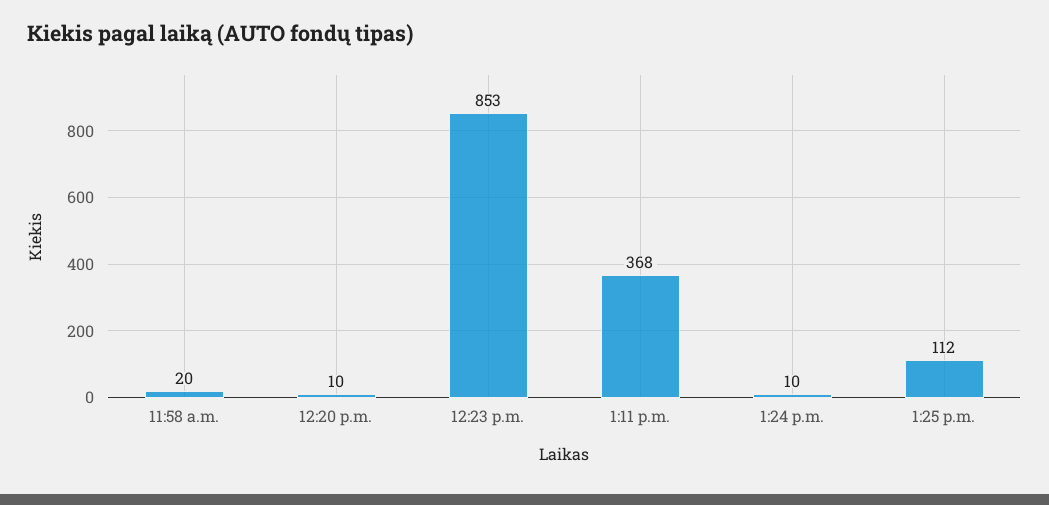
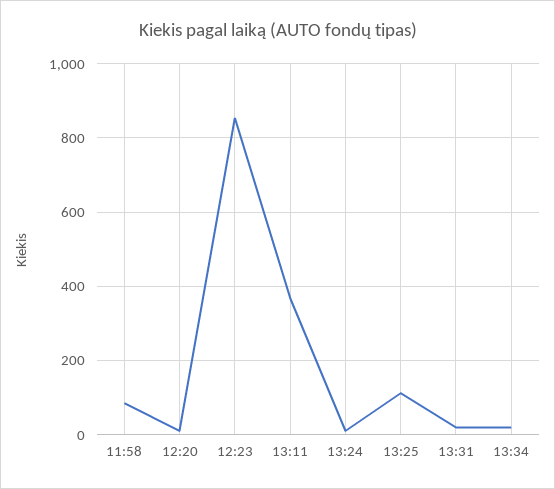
11:58 a.m.: 20 -> 80
13:31: none -> 20
13:34: none -> 20

